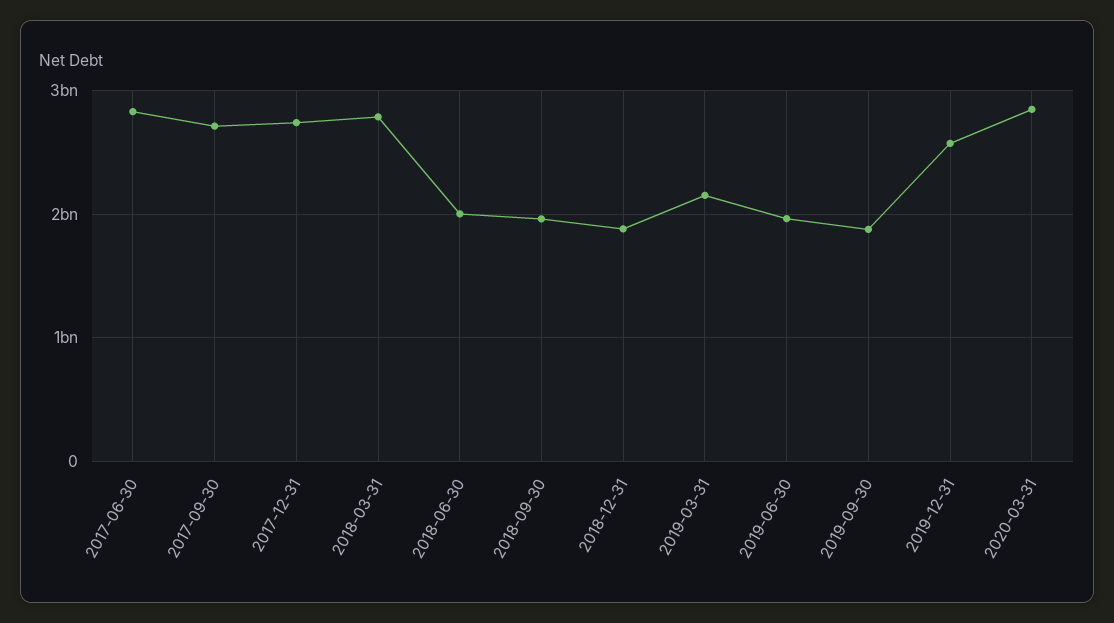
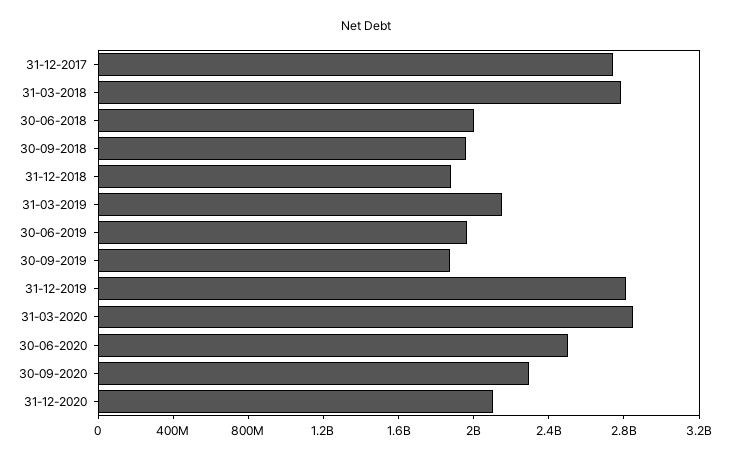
2017-06-30: 2800000000 -> none
2017-09-30: 2700000000 -> none
2019-12-31: 2600000000 -> 2800000000
30-06-2020: none -> 2500000000
30-09-2020: none -> 2300000000
31-12-2020: none -> 2100000000

